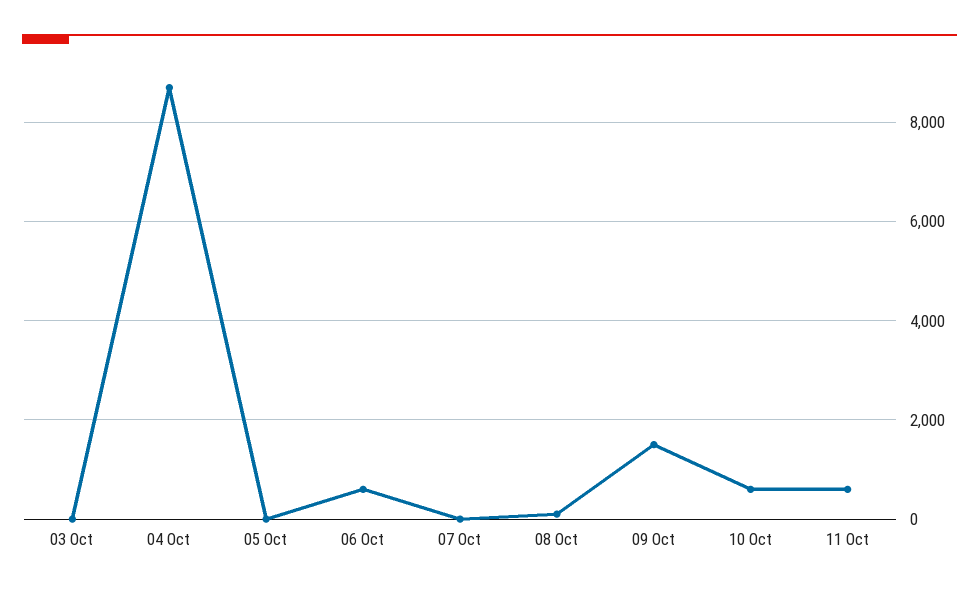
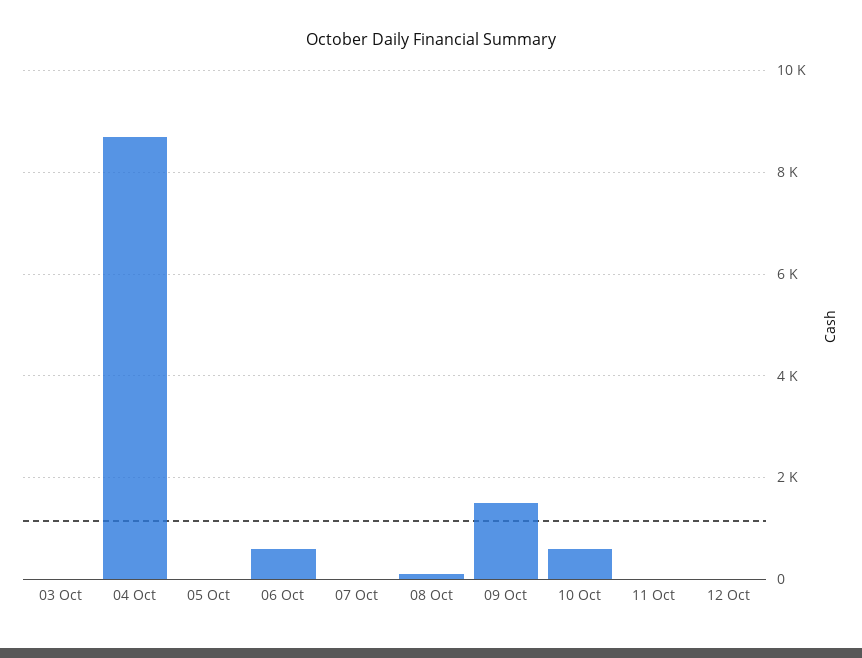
11 Oct: 600 -> 0
12 Oct: none -> 0

